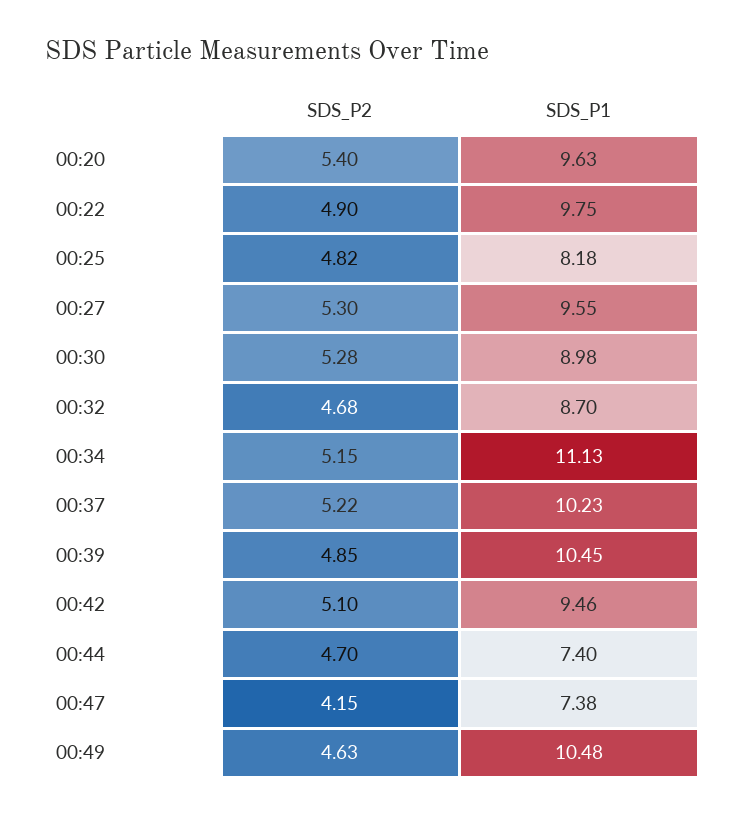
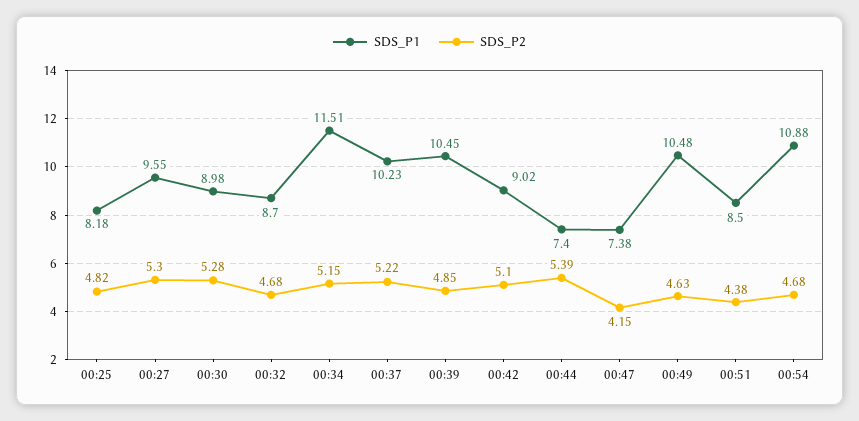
SDS_P2, 00:20: 5.4 -> none
SDS_P1, 00:20: 9.63 -> none
SDS_P2, 00:22: 4.9 -> none
SDS_P1, 00:22: 9.75 -> none
SDS_P1, 00:34: 11.13 -> 11.51
SDS_P1, 00:42: 9.46 -> 9.02
SDS_P2, 00:44: 4.7 -> 5.39
SDS_P1, 00:51: none -> 8.5
SDS_P2, 00:51: none -> 4.38
SDS_P1, 00:54: none -> 10.88
SDS_P2, 00:54: none -> 4.68

